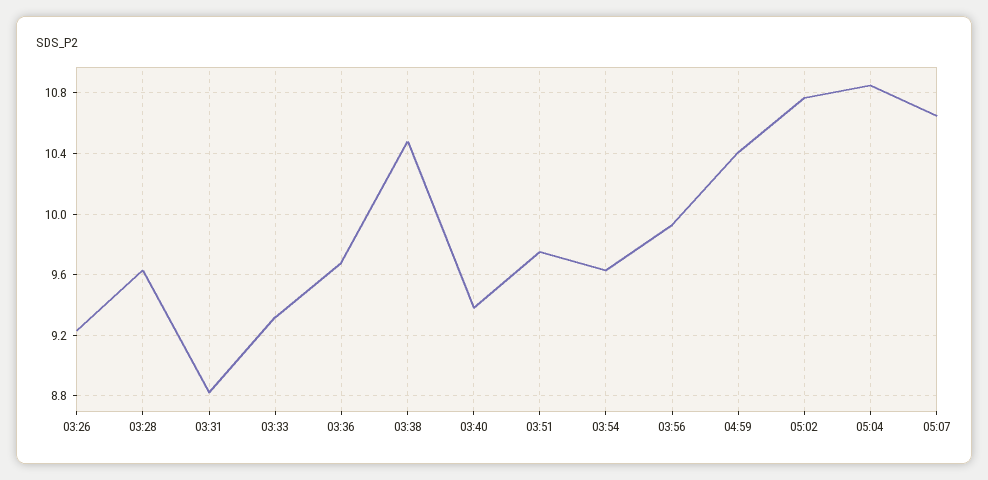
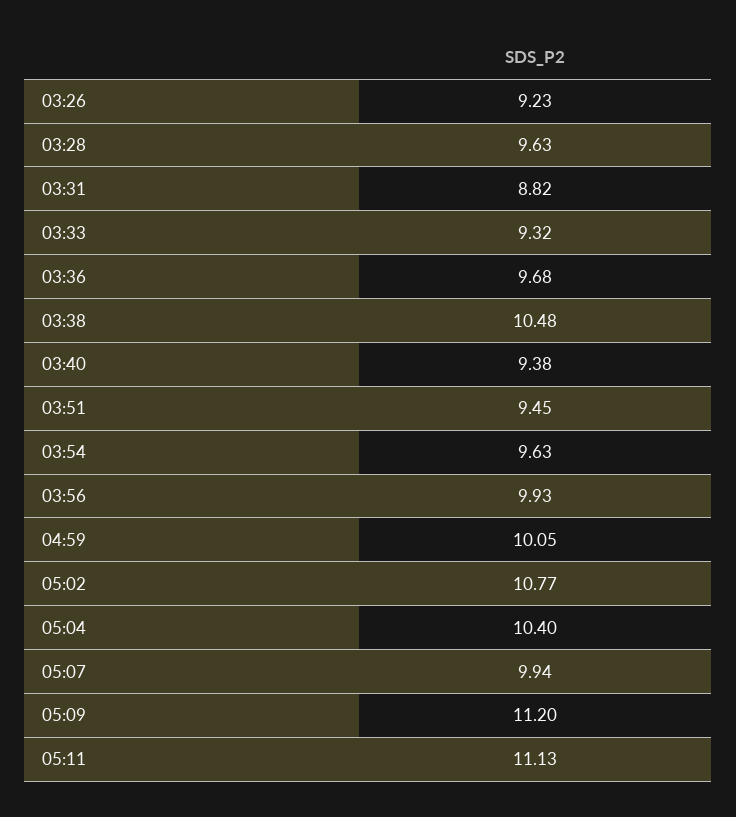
03:51: 9.75 -> 9.45
04:59: 10.4 -> 10.05
05:04: 10.85 -> 10.4
05:07: 10.65 -> 9.94
05:09: none -> 11.2
05:11: none -> 11.13

